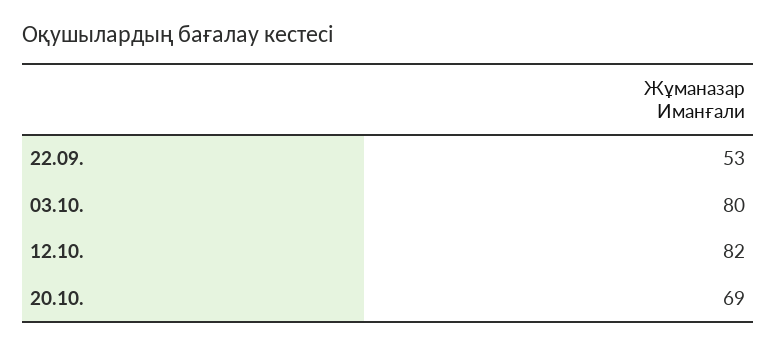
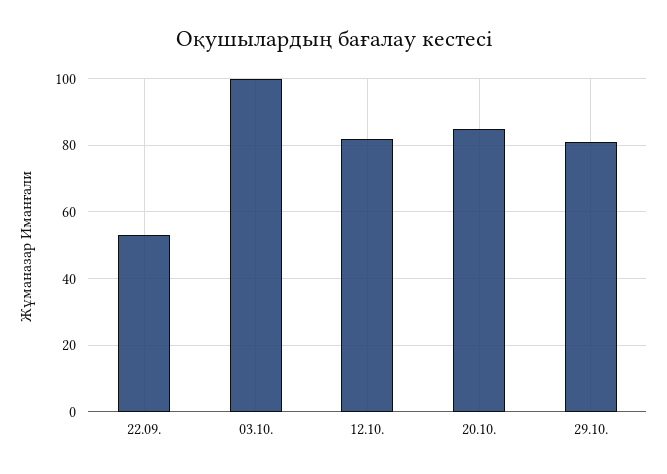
03.10.: 80 -> 100
20.10.: 69 -> 85
29.10.: none -> 80

